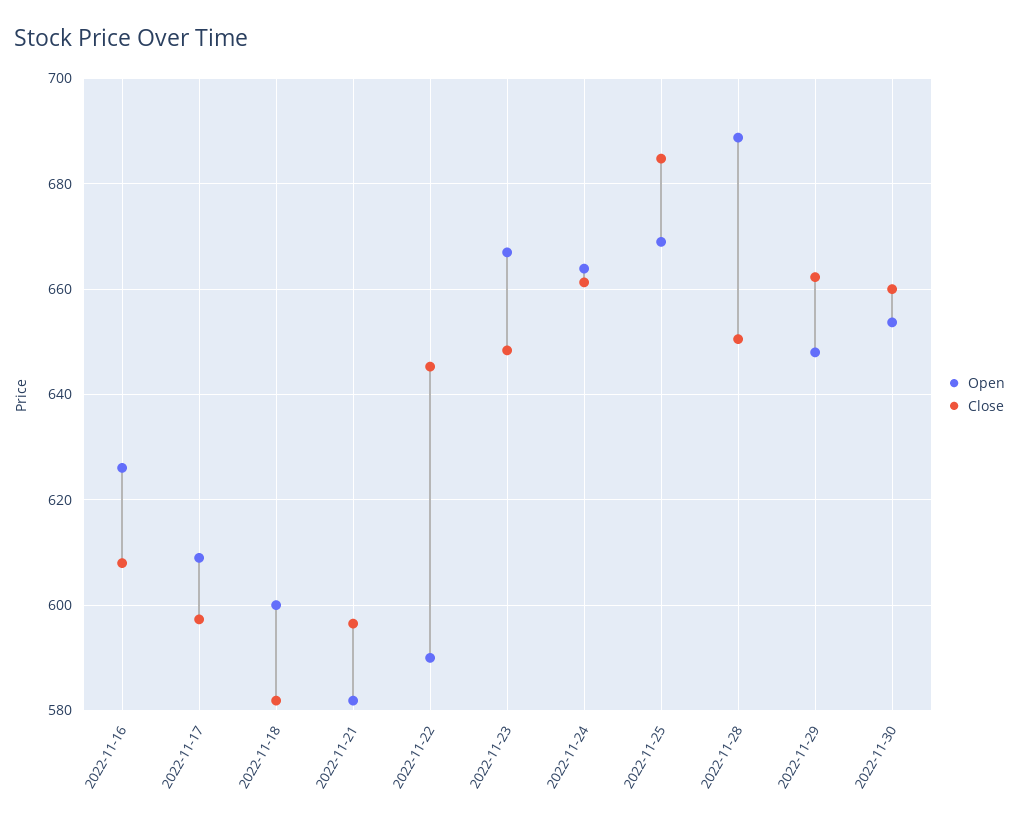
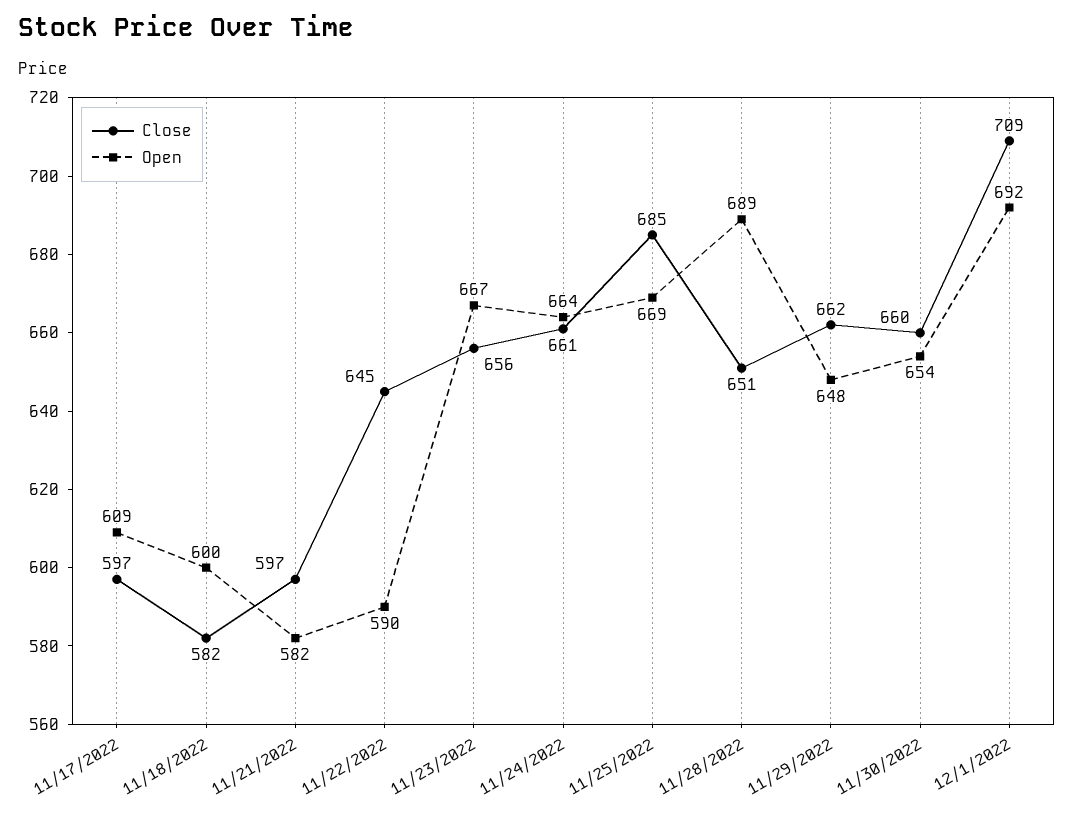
Open, 2022-11-16: 626 -> none
Close, 2022-11-16: 608 -> none
Close, 2022-11-23: 648 -> 656
Close, 12/1/2022: none -> 709
Open, 12/1/2022: none -> 692

